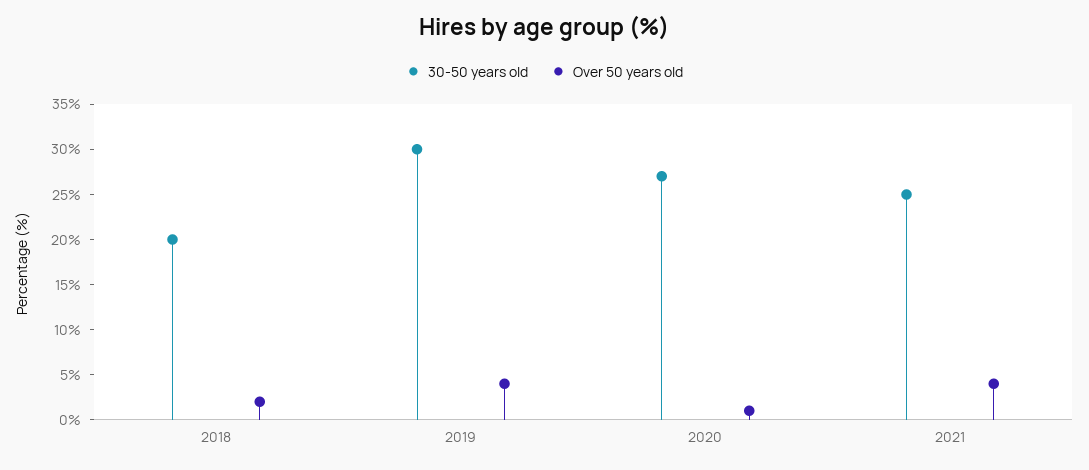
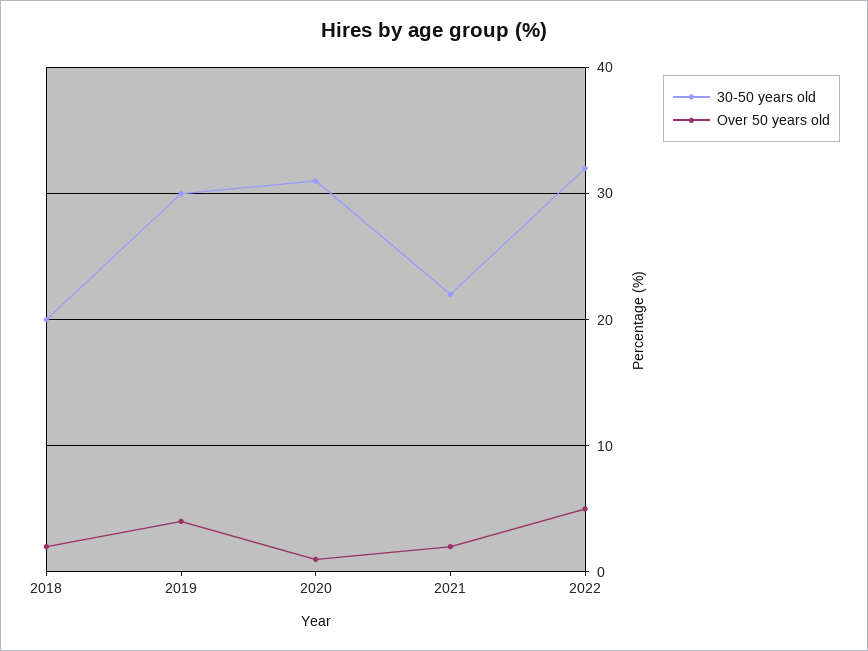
30-50 years old, 2020: 27 -> 31
30-50 years old, 2021: 25 -> 22
Over 50 years old, 2021: 4 -> 2
30-50 years old, 2022: none -> 32
Over 50 years old, 2022: none -> 5

